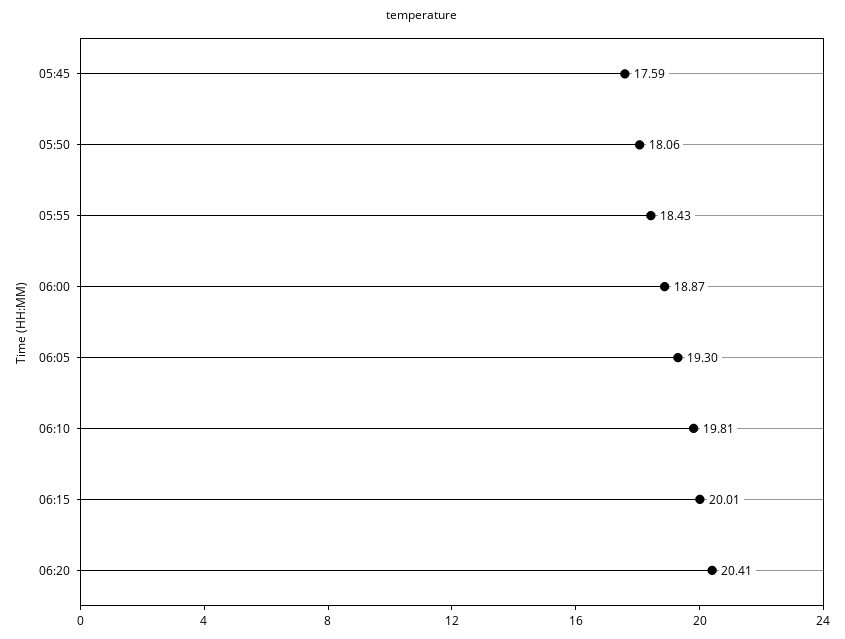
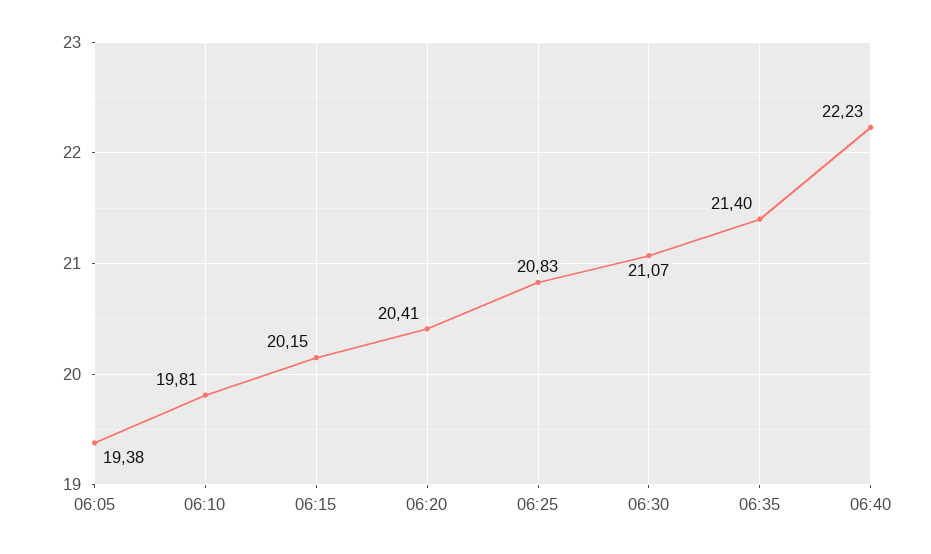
05:45: 17.59 -> none
05:50: 18.06 -> none
05:55: 18.43 -> none
06:00: 18.87 -> none
06:05: 19.3 -> 19.38
06:15: 20.01 -> 20.15
06:25: none -> 20.83
06:30: none -> 21.07
06:35: none -> 21.4
06:40: none -> 22.23

